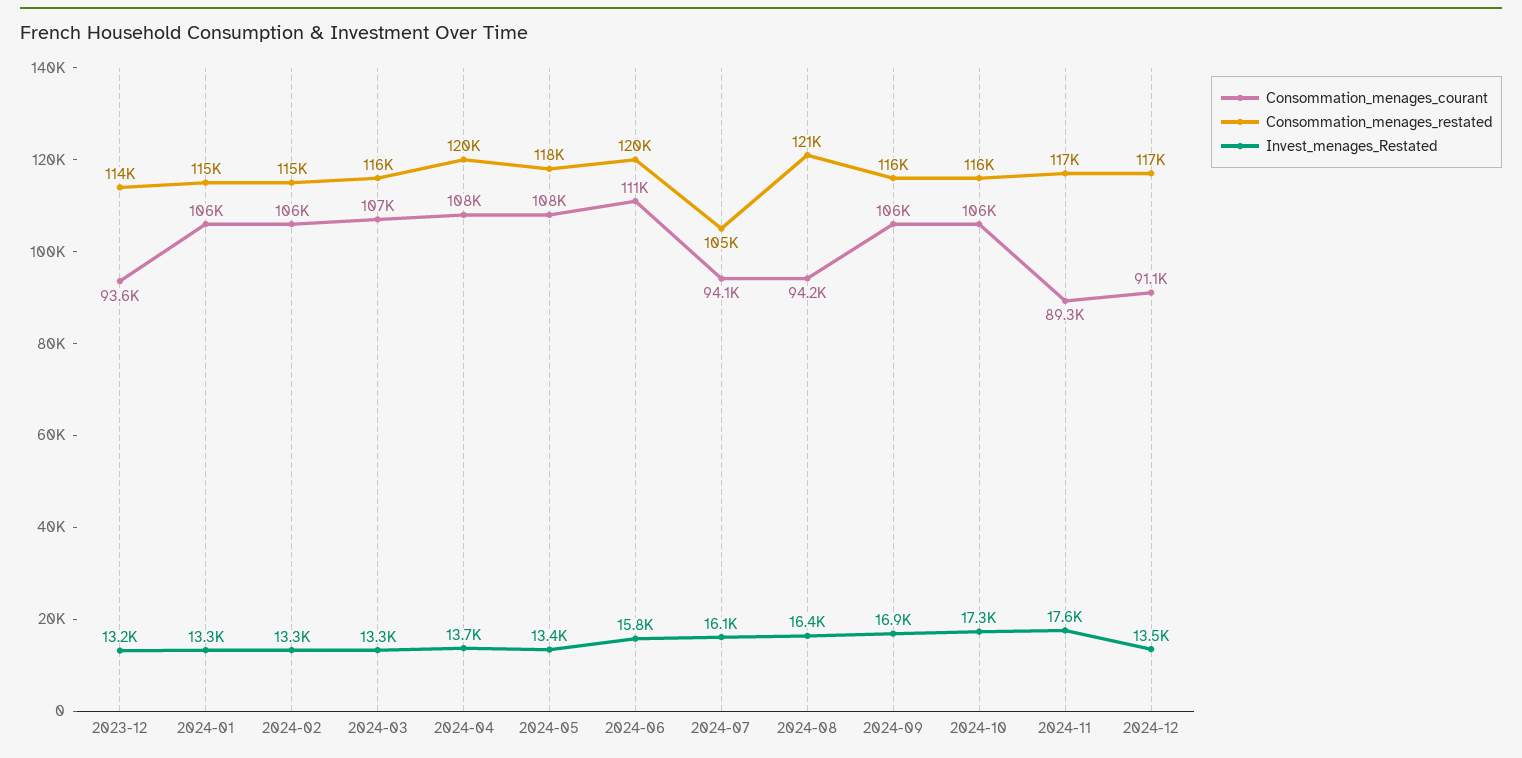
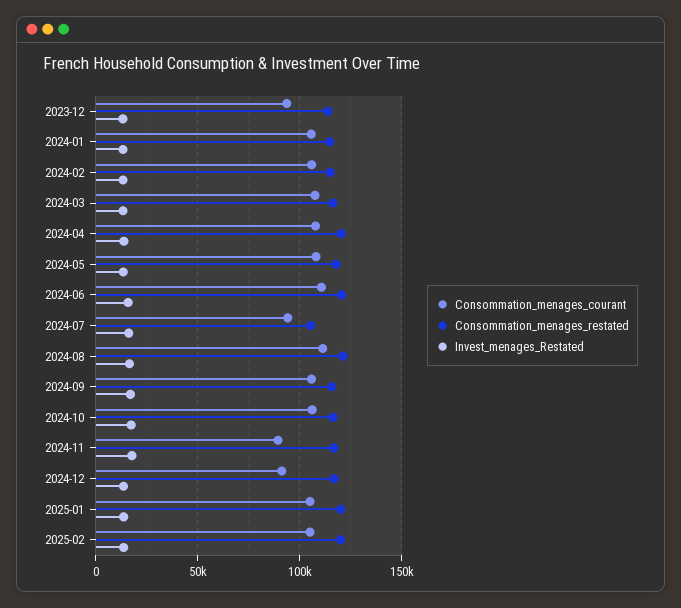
Consommation_menages_courant, 2024-08: 94200 -> 110000
Consommation_menages_courant, 2025-01: none -> 105000
Consommation_menages_restated, 2025-01: none -> 120000
Invest_menages_Restated, 2025-01: none -> 15000
Consommation_menages_courant, 2025-02: none -> 105000
Consommation_menages_restated, 2025-02: none -> 120000
Invest_menages_Restated, 2025-02: none -> 15000

